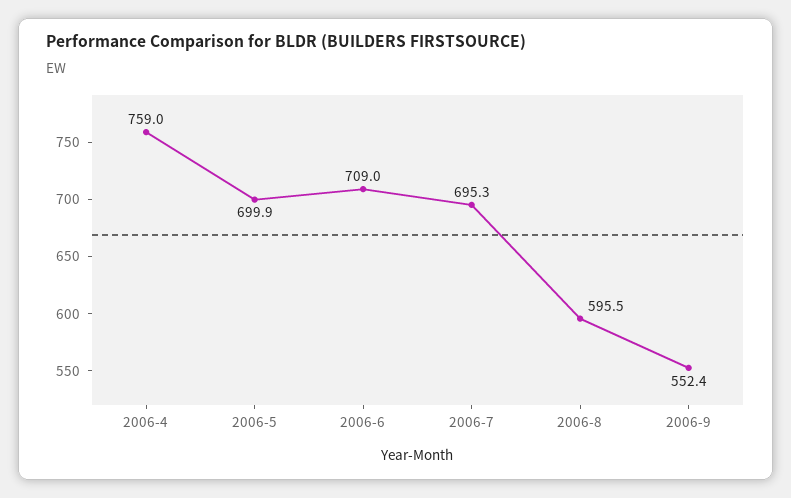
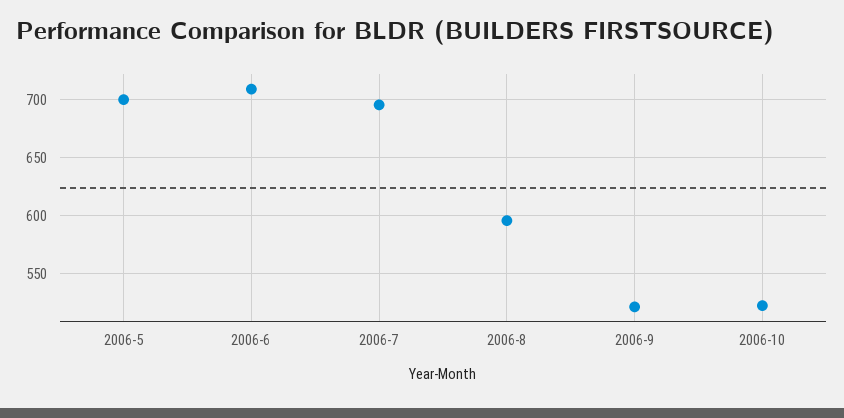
2006-4: 759 -> none
2006-9: 552.4 -> 520
2006-10: none -> 520

